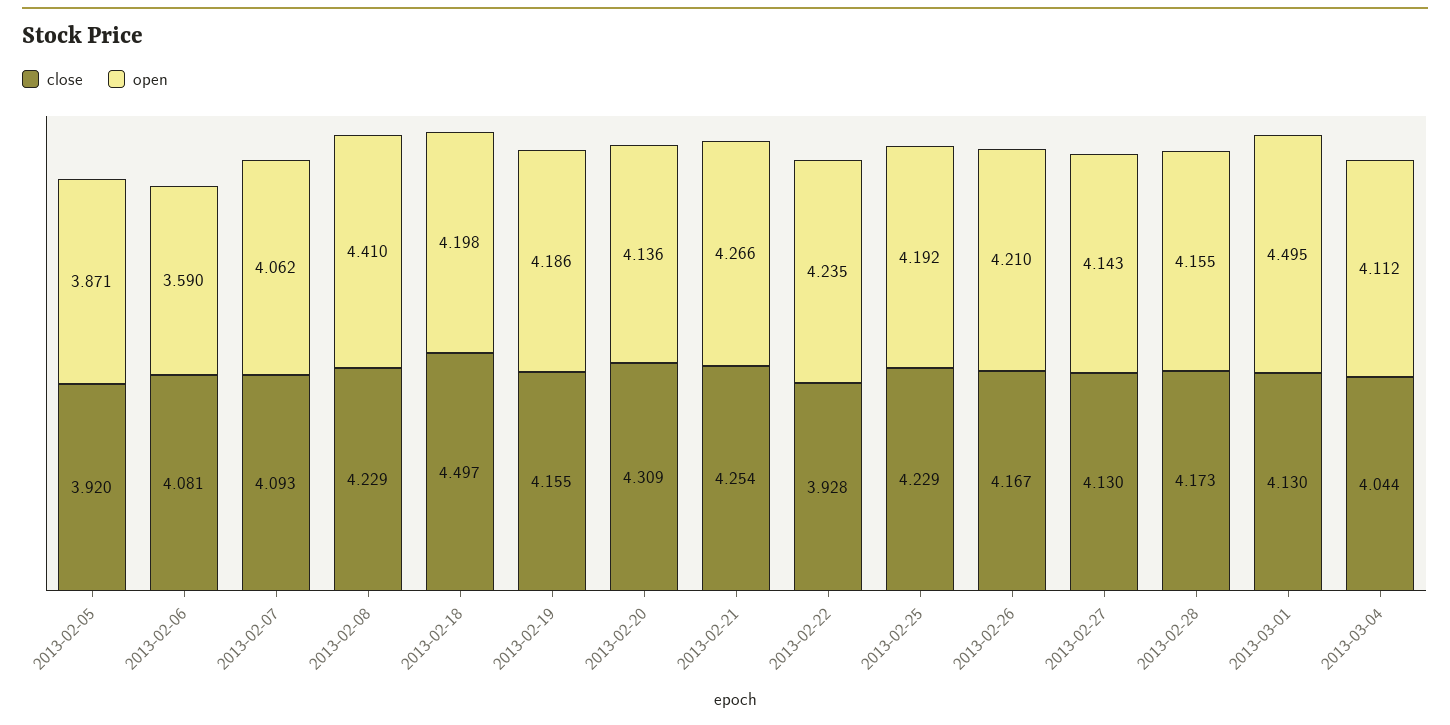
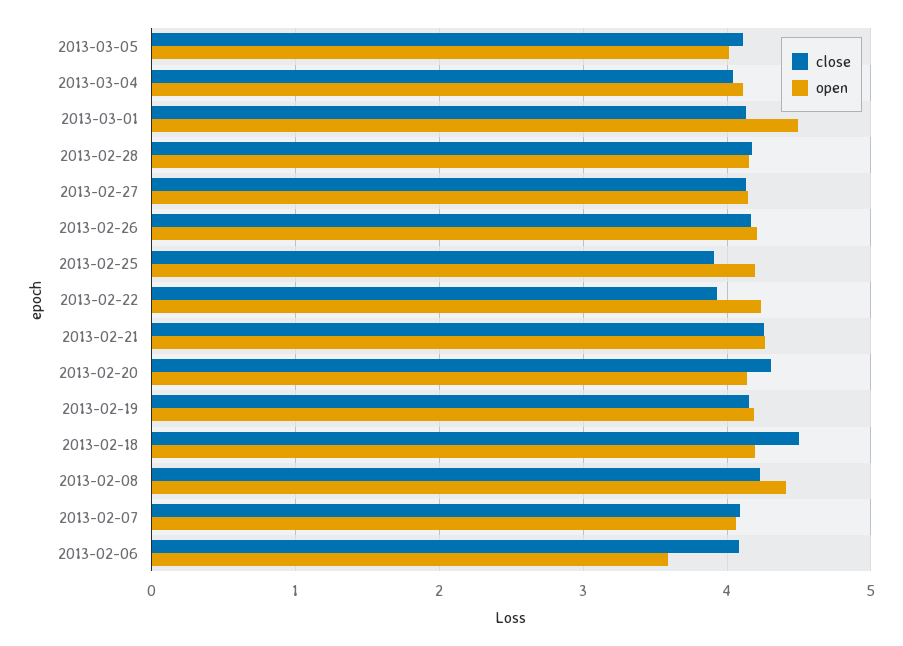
close, 2013-02-05: 3.92 -> none
open, 2013-02-05: 3.871 -> none
close, 2013-02-25: 4.229 -> 3.9
close, 2013-03-05: none -> 4.1
open, 2013-03-05: none -> 4

